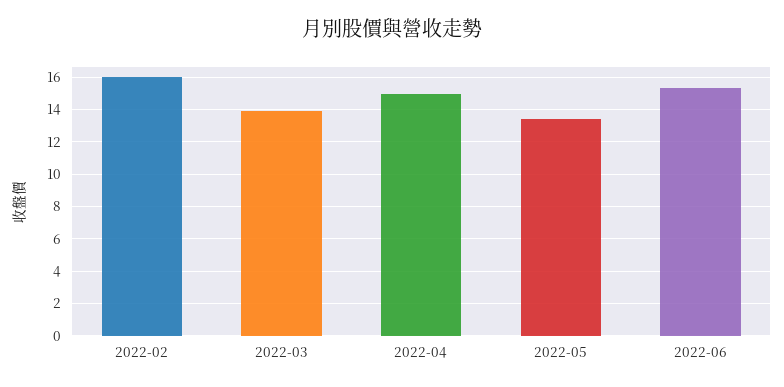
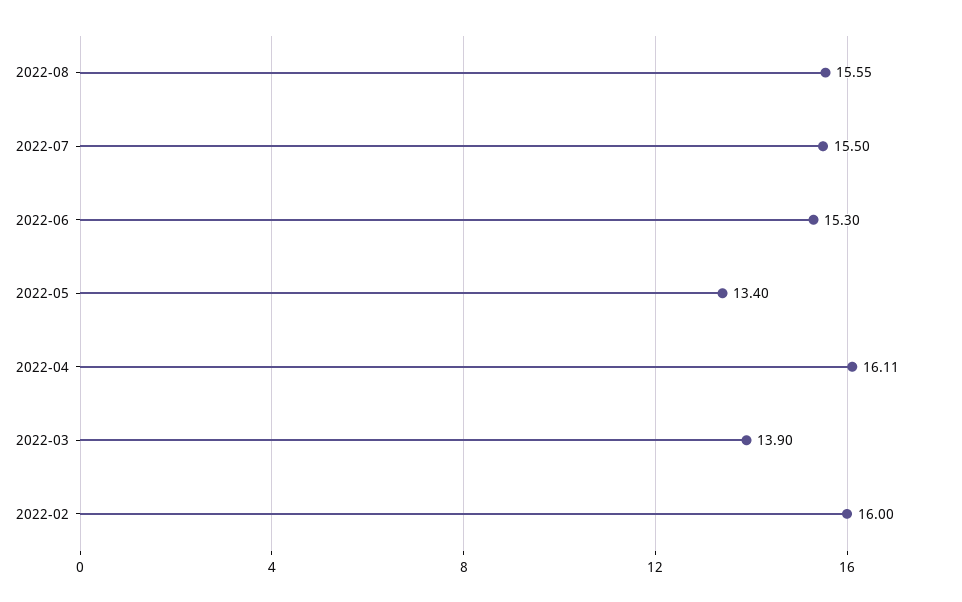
2022-04: 15 -> 16.11
2022-08: none -> 15.55
2022-07: none -> 15.5

